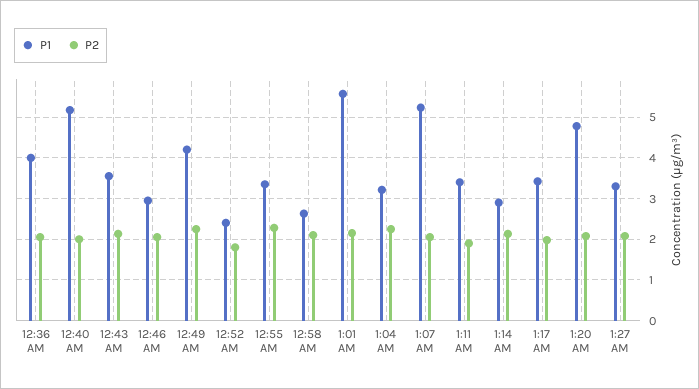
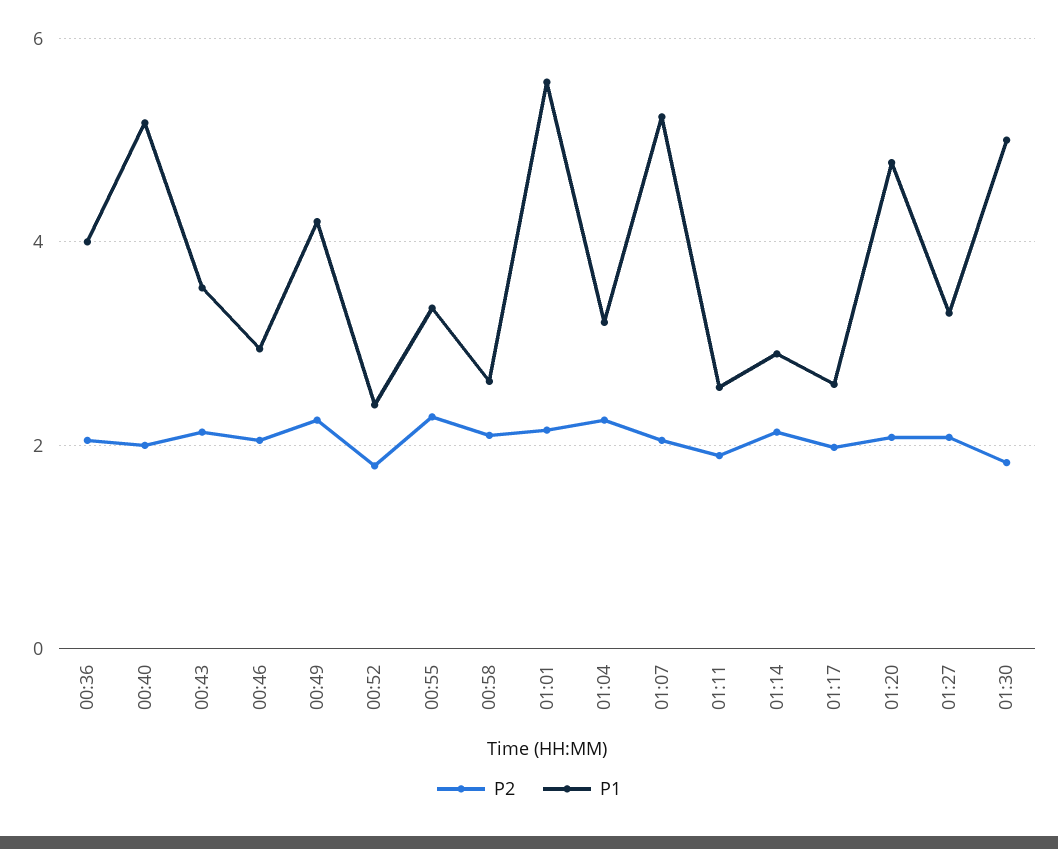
P1, 1:11 AM: 3.4 -> 2.6
P1, 1:17 AM: 3.4 -> 2.6
P2, 01:30: none -> 1.8
P1, 01:30: none -> 5

